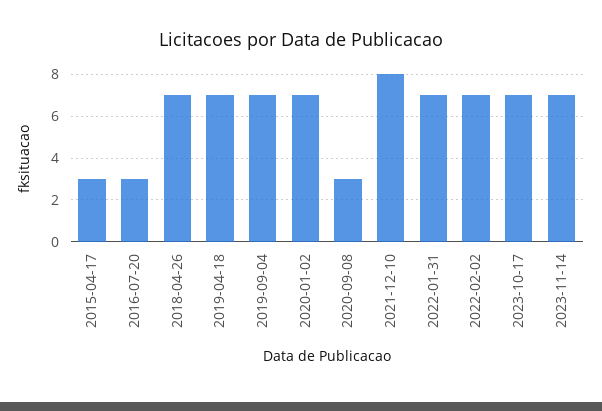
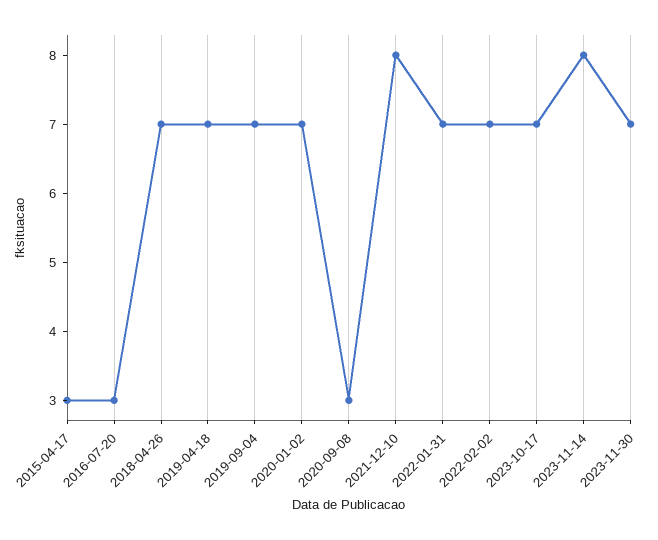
2023-11-14: 7 -> 8
2023-11-30: none -> 7

